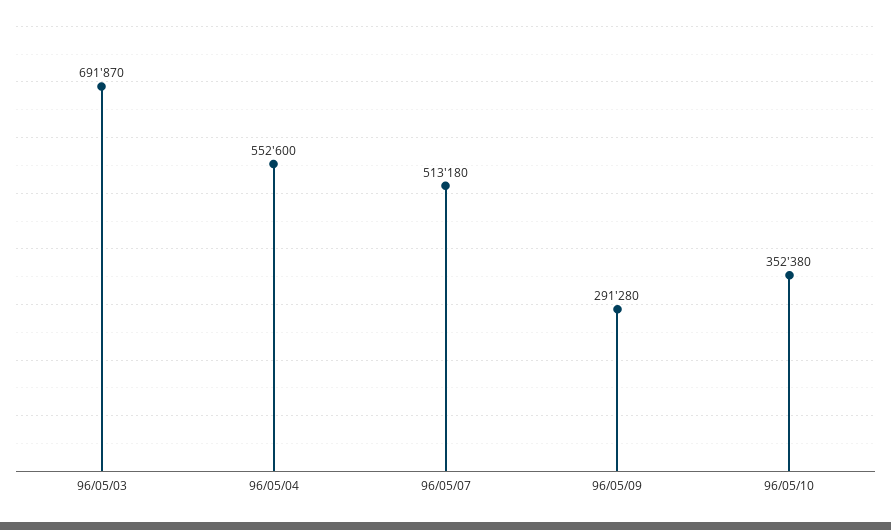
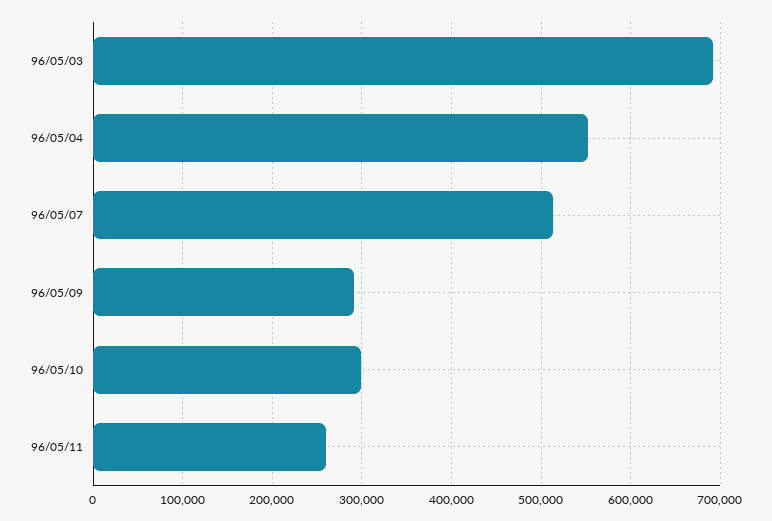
96/05/10: 352380 -> 300000
96/05/11: none -> 260000

